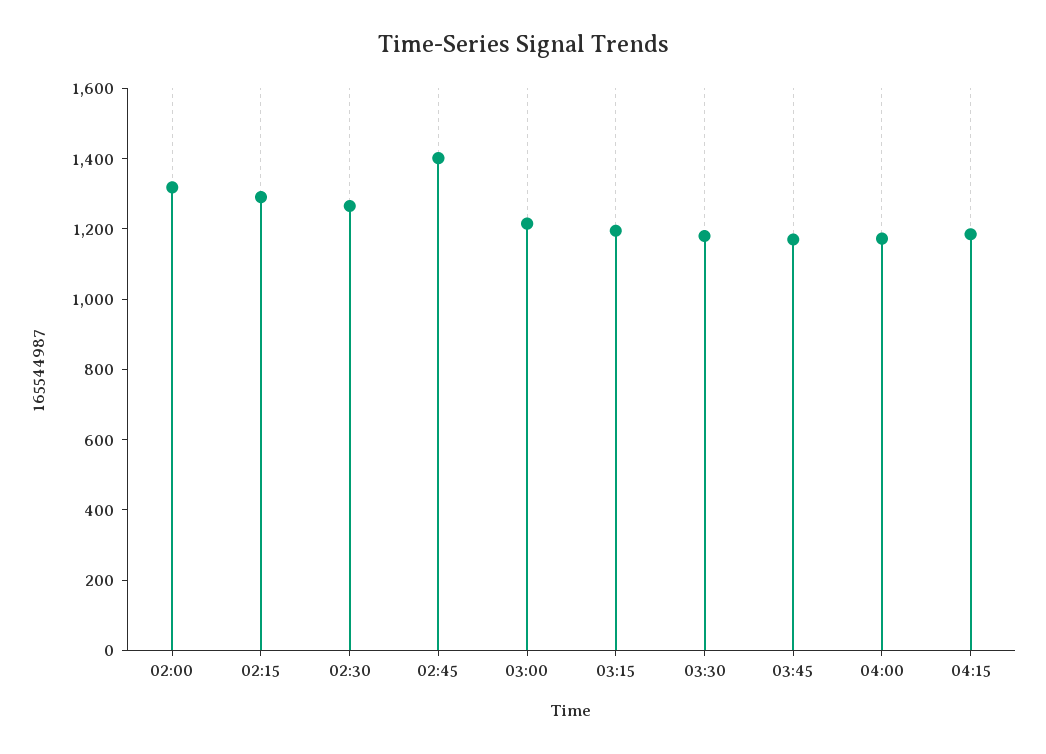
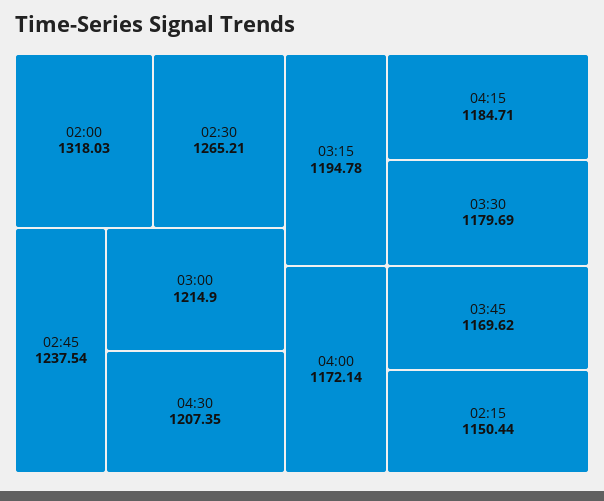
02:15: 1300 -> 1150.44
02:45: 1400 -> 1237.54
04:30: none -> 1207.35

